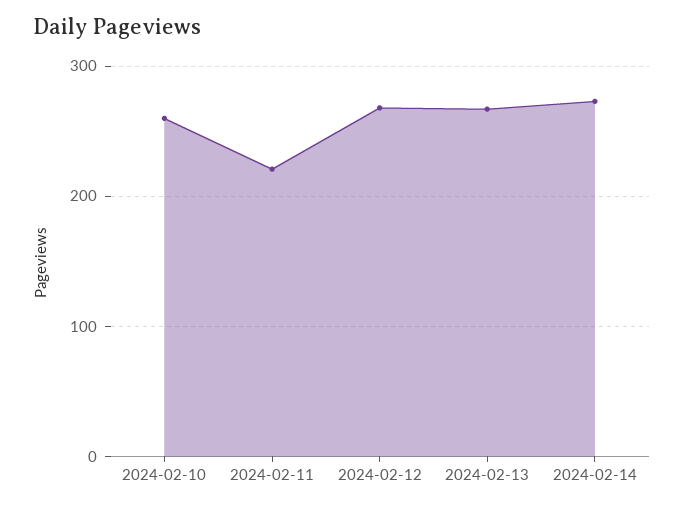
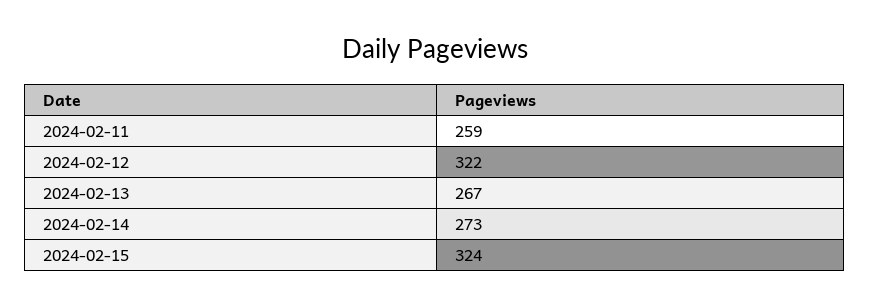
2024-02-10: 260 -> none
2024-02-11: 220 -> 259
2024-02-12: 270 -> 322
2024-02-15: none -> 324

